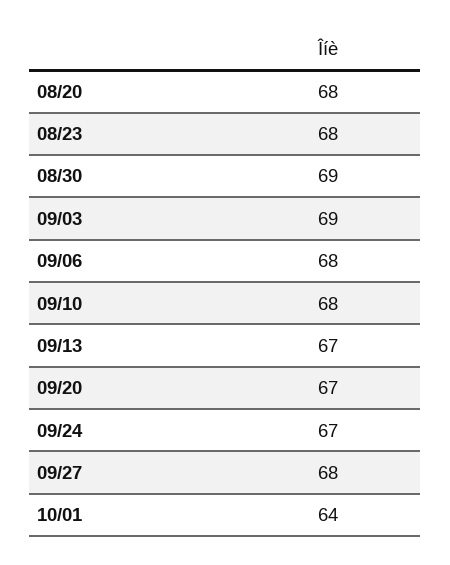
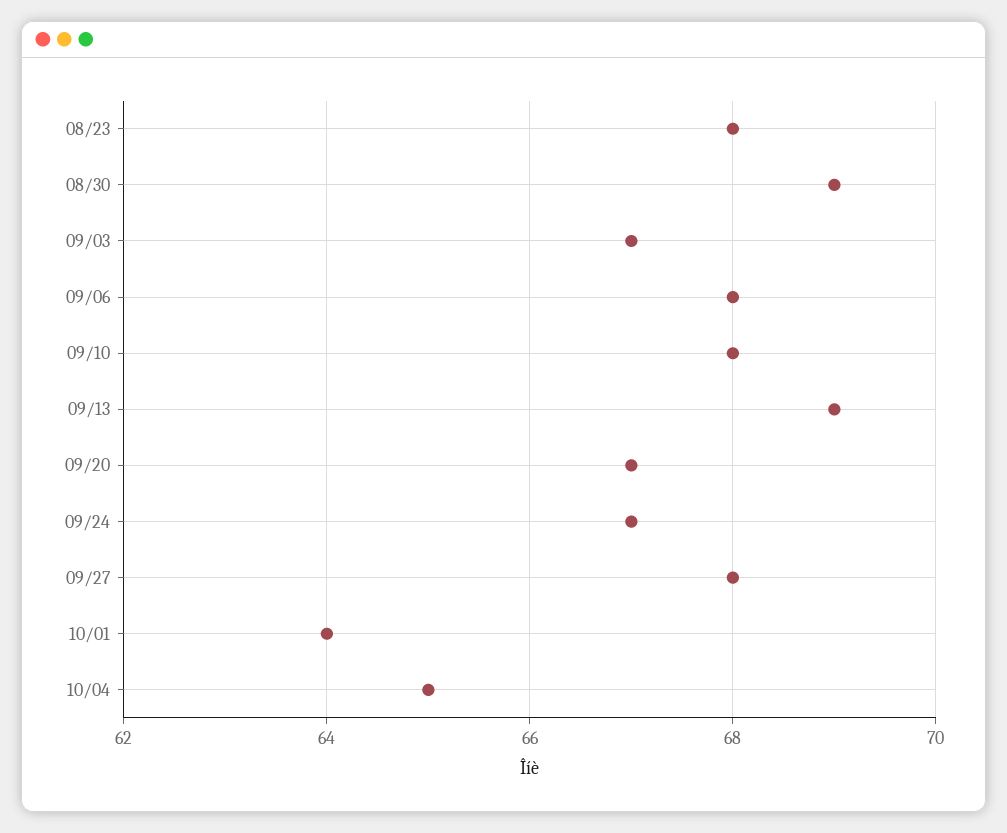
08/20: 68 -> none
09/03: 69 -> 67
09/13: 67 -> 69
10/04: none -> 65

